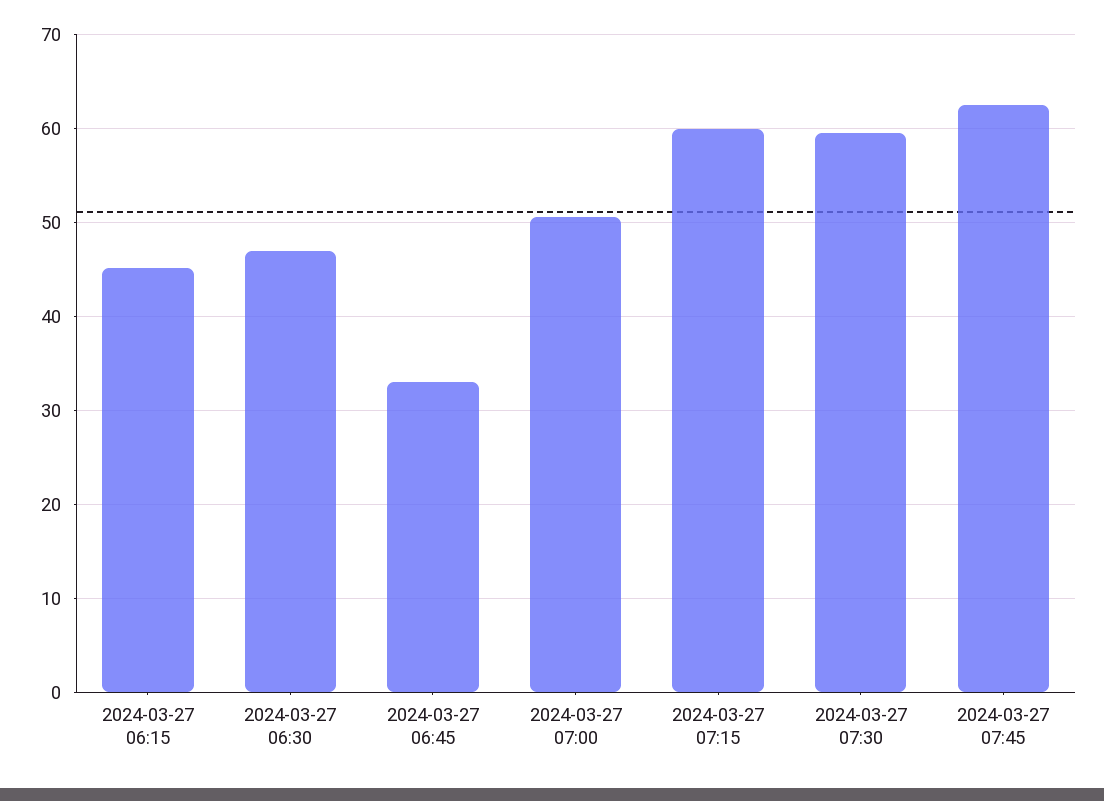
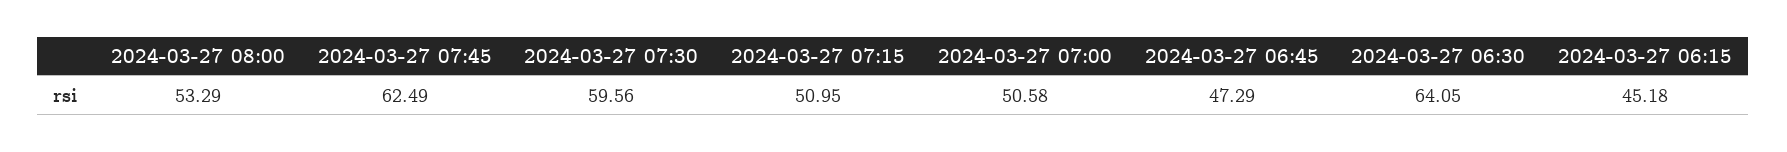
2024-03-27 06:30: 47 -> 64.05
2024-03-27 06:45: 33 -> 47.29
2024-03-27 07:15: 60 -> 50.95
2024-03-27 08:00: none -> 53.29

